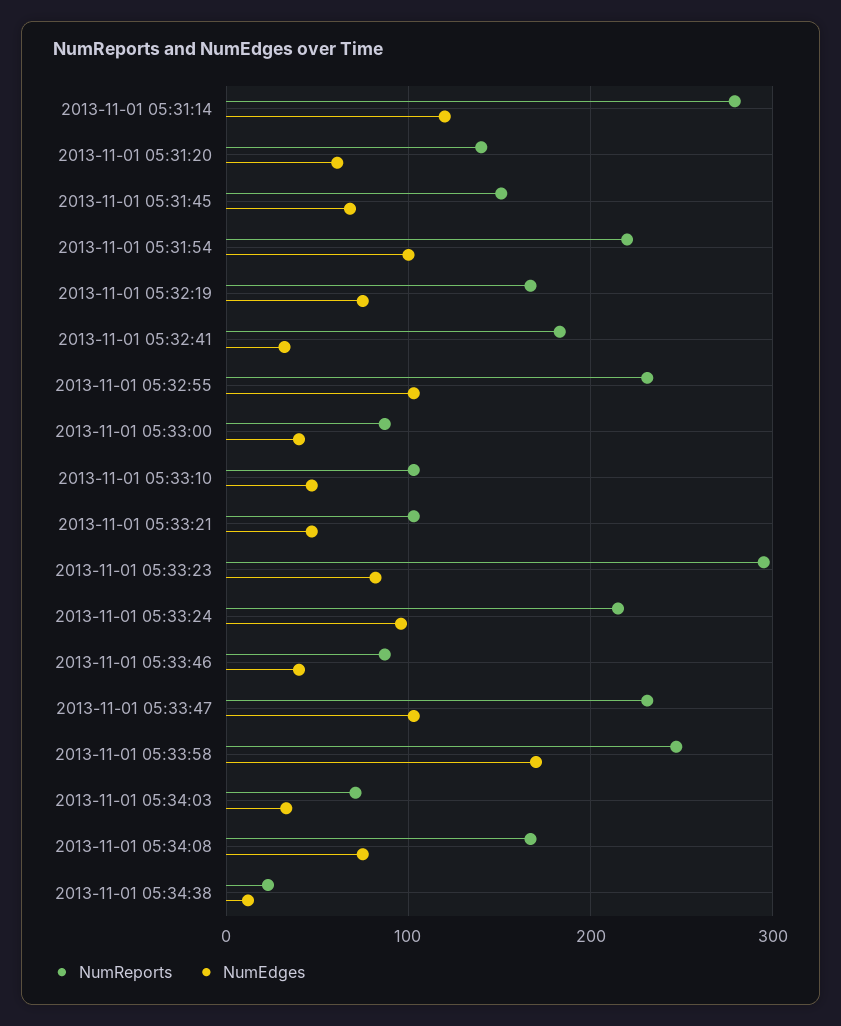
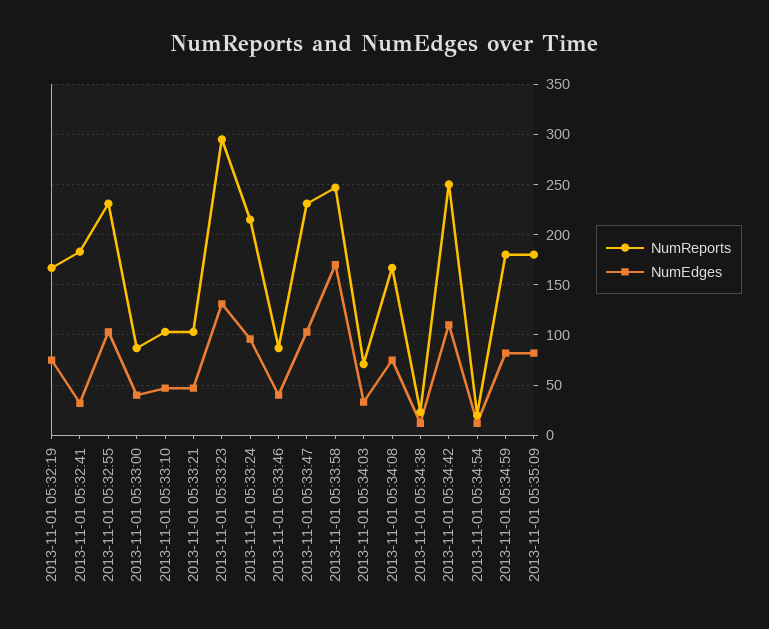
NumReports, 2013-11-01 05:31:14: 280 -> none
NumEdges, 2013-11-01 05:31:14: 120 -> none
NumReports, 2013-11-01 05:31:20: 140 -> none
NumEdges, 2013-11-01 05:31:20: 60 -> none
NumReports, 2013-11-01 05:31:45: 150 -> none
NumEdges, 2013-11-01 05:31:45: 70 -> none
NumReports, 2013-11-01 05:31:54: 220 -> none
NumEdges, 2013-11-01 05:31:54: 100 -> none
NumEdges, 2013-11-01 05:33:23: 80 -> 130
NumReports, 2013-11-01 05:34:42: none -> 250
NumEdges, 2013-11-01 05:34:42: none -> 110
NumReports, 2013-11-01 05:34:54: none -> 20
NumEdges, 2013-11-01 05:34:54: none -> 10
NumReports, 2013-11-01 05:34:59: none -> 180
NumEdges, 2013-11-01 05:34:59: none -> 80
NumReports, 2013-11-01 05:35:09: none -> 180
NumEdges, 2013-11-01 05:35:09: none -> 80

